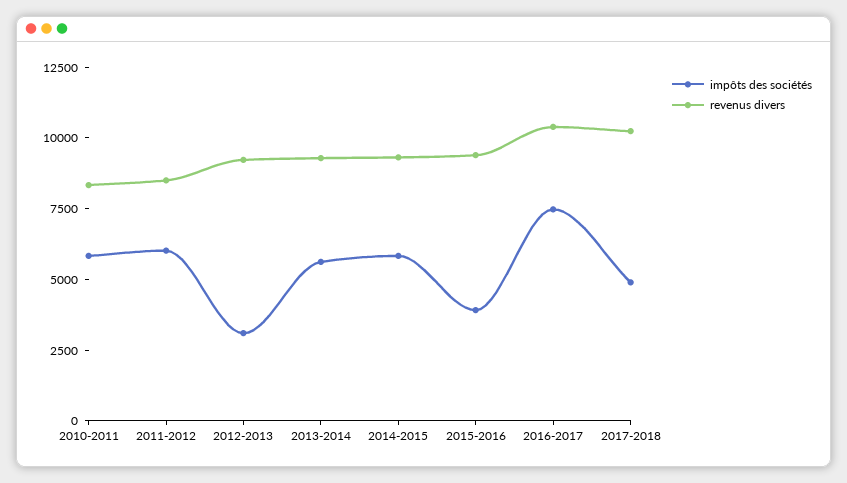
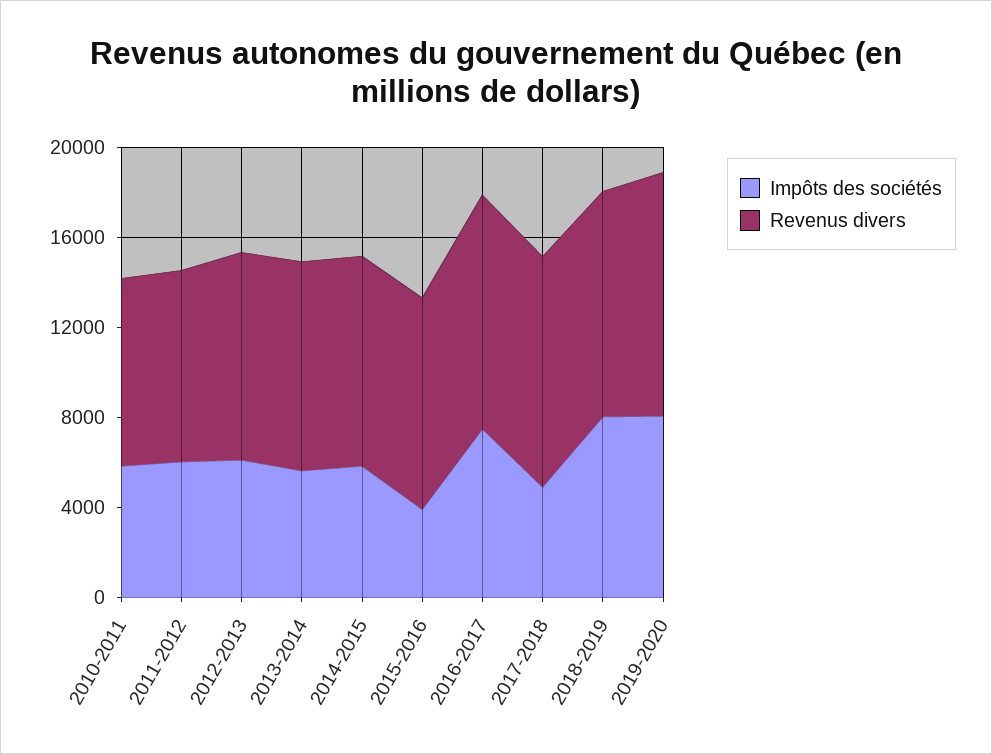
impôts des sociétés, 2012-2013: 3000 -> 6000
impôts des sociétés, 2018-2019: none -> 8000
revenus divers, 2018-2019: none -> 10000
impôts des sociétés, 2019-2020: none -> 8000
revenus divers, 2019-2020: none -> 11000

